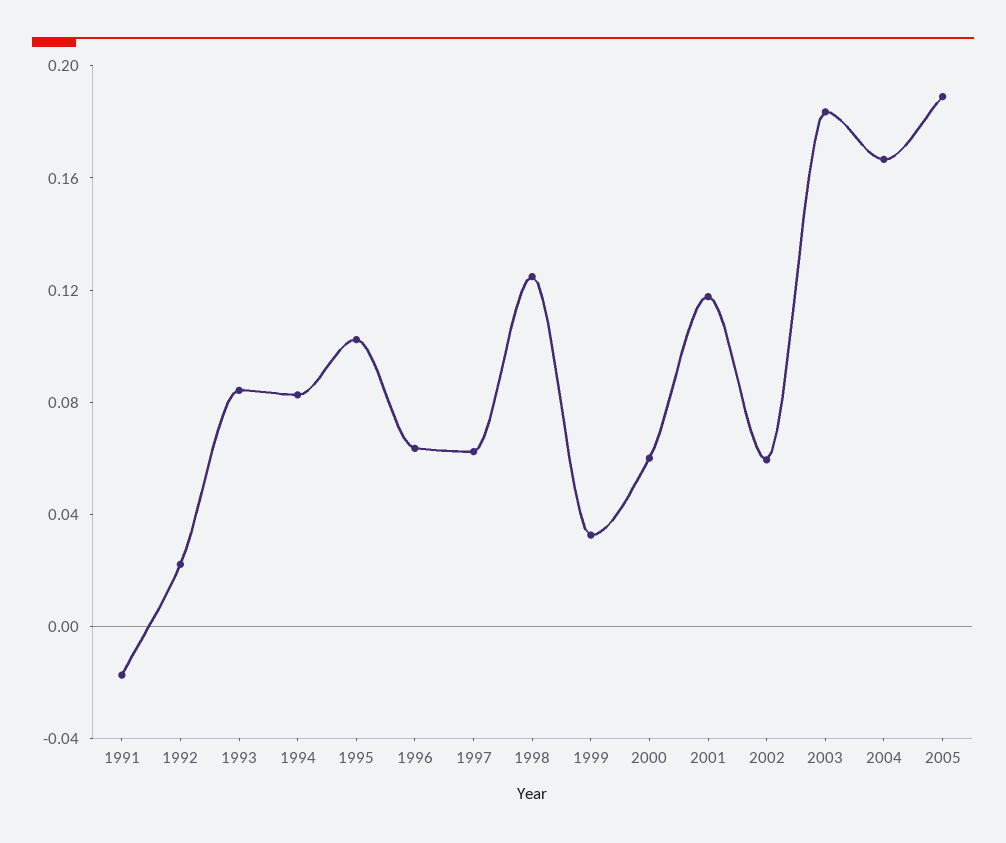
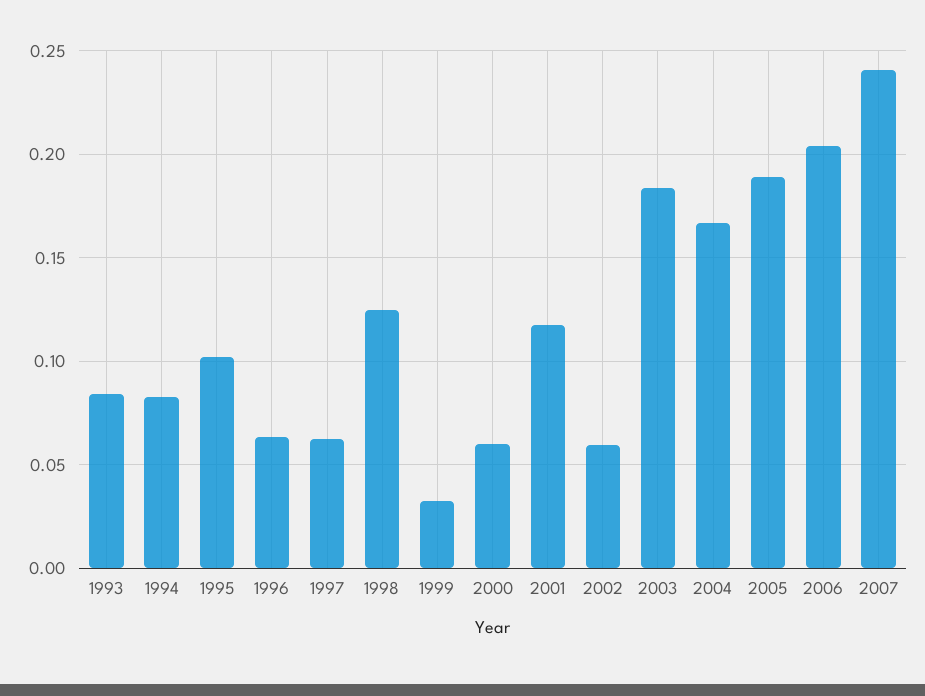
1991: -0.02 -> none
1992: 0.02 -> none
2006: none -> 0.205
2007: none -> 0.24

